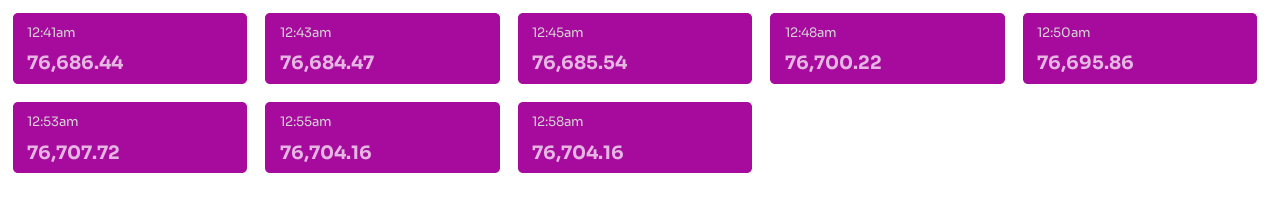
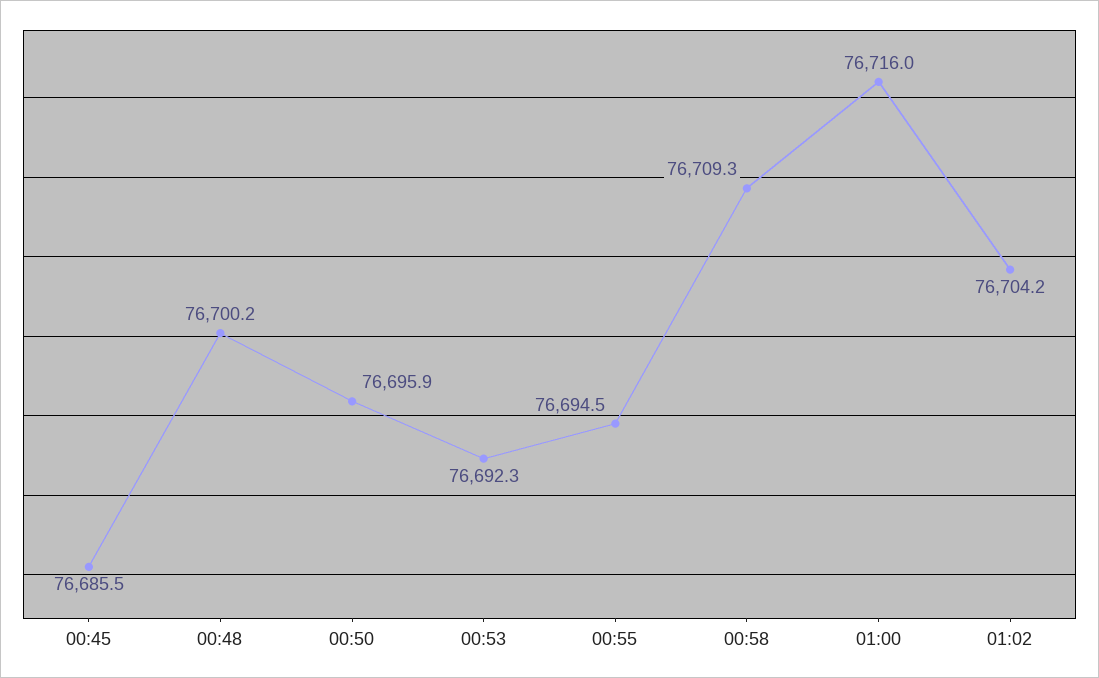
12:41am: 76686.44 -> none
12:43am: 76684.47 -> none
12:53am: 76707.72 -> 76692.3
12:55am: 76704.16 -> 76694.5
12:58am: 76704.16 -> 76709.3
01:00: none -> 76716
01:02: none -> 76704.2

